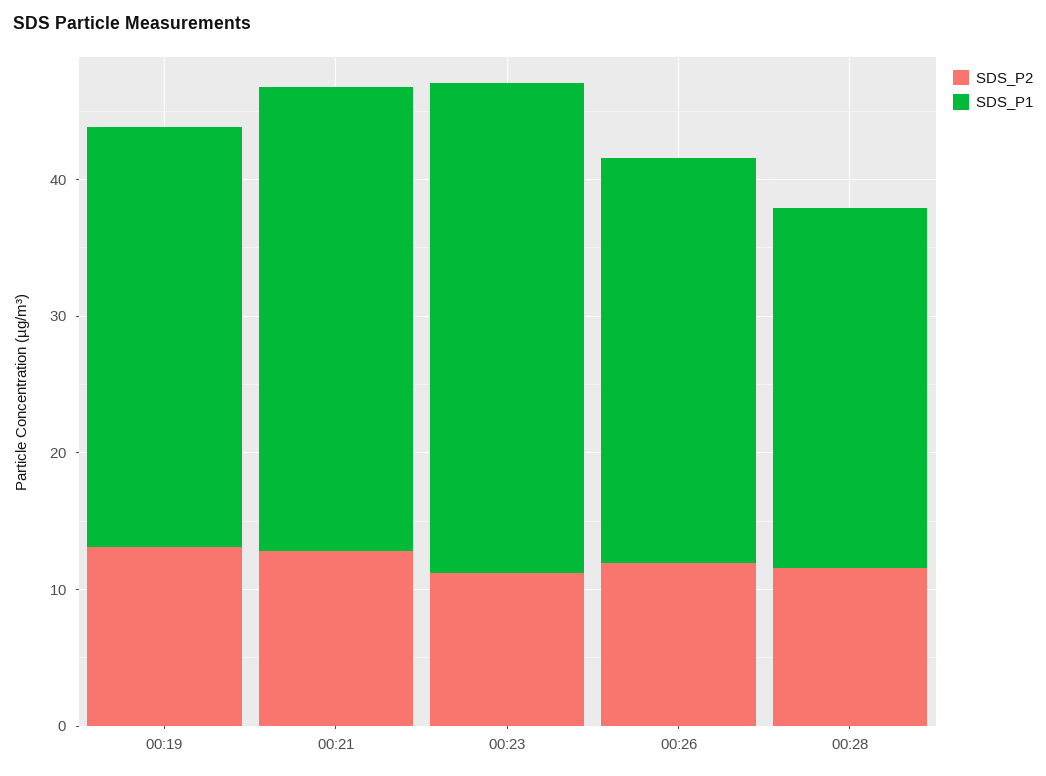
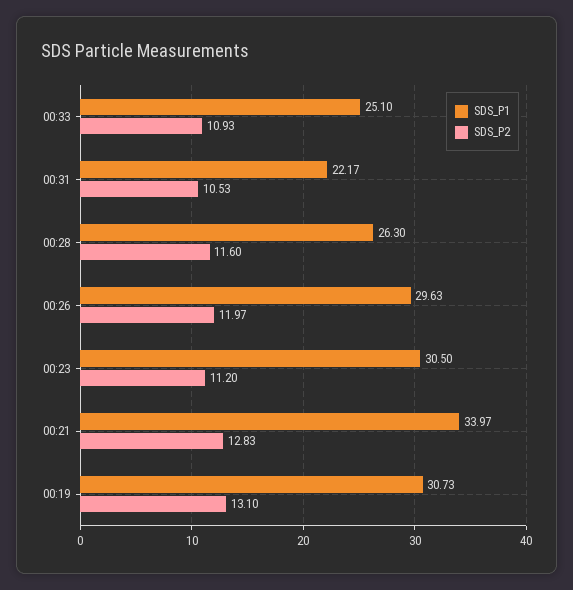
SDS_P1, 00:23: 36 -> 30.5
SDS_P1, 00:33: none -> 25.1
SDS_P2, 00:33: none -> 10.93
SDS_P1, 00:31: none -> 22.17
SDS_P2, 00:31: none -> 10.53

